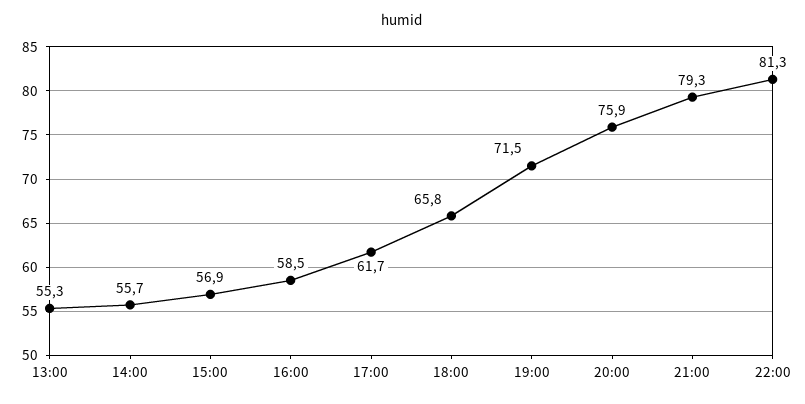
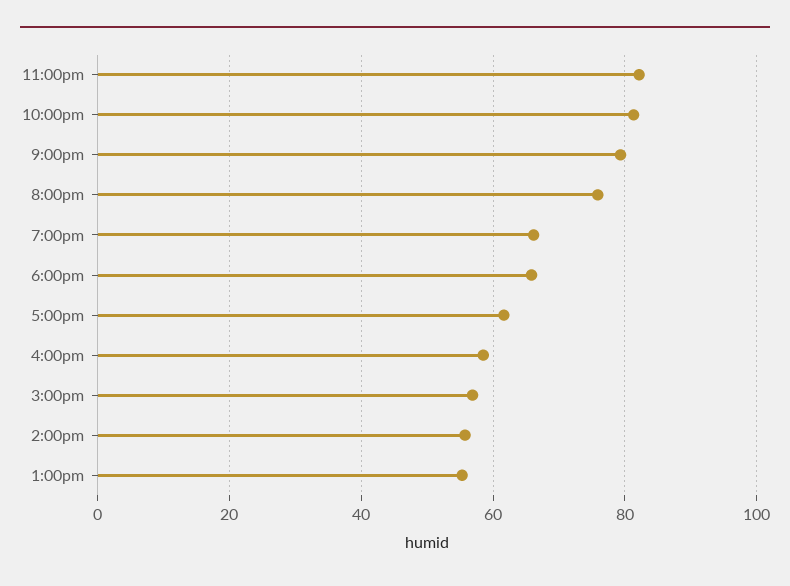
19:00: 71.5 -> 66
11:00pm: none -> 82

